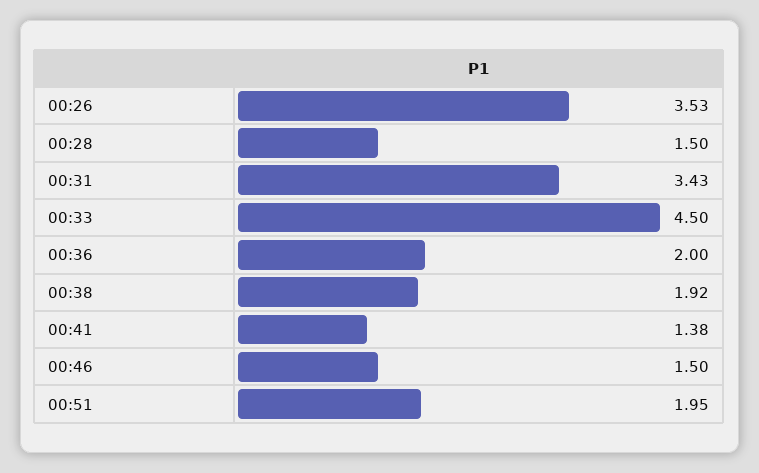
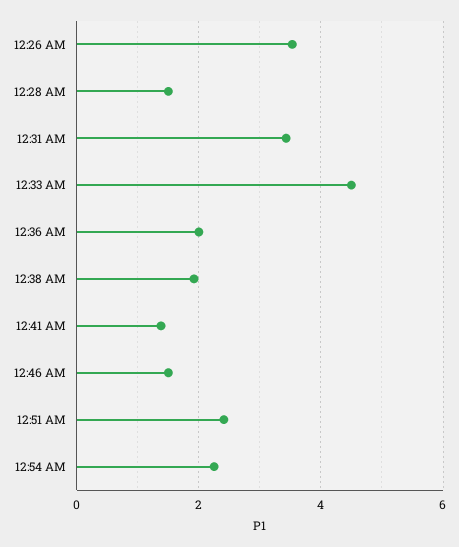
00:51: 1.95 -> 2.4
12:54 AM: none -> 2.2

